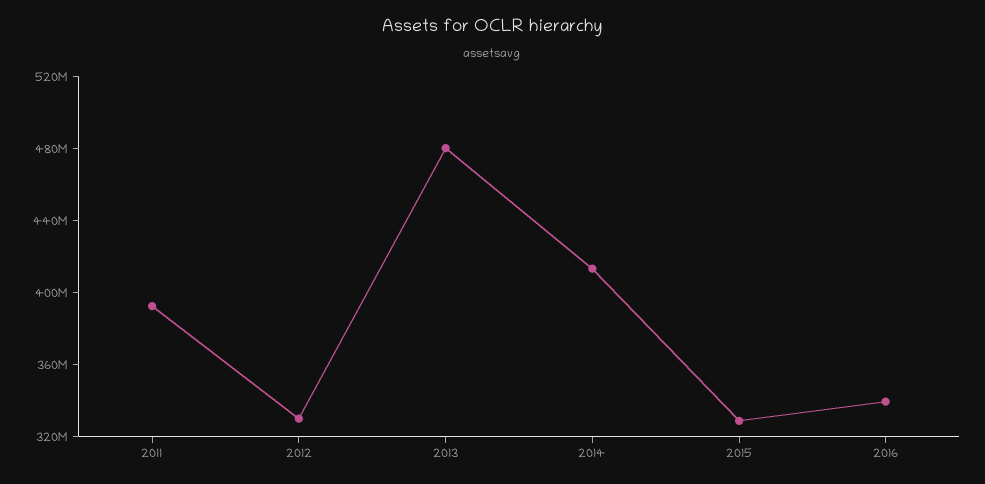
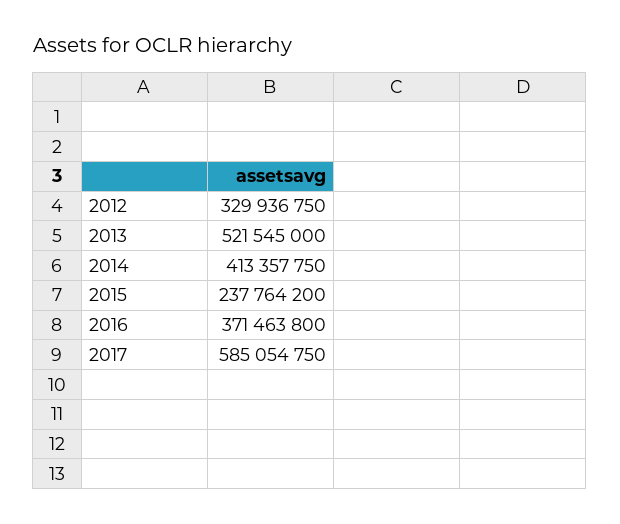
2011: 390000000 -> none
2013: 480000000 -> 521545000
2015: 330000000 -> 237764200
2016: 340000000 -> 371463800
2017: none -> 585054750

